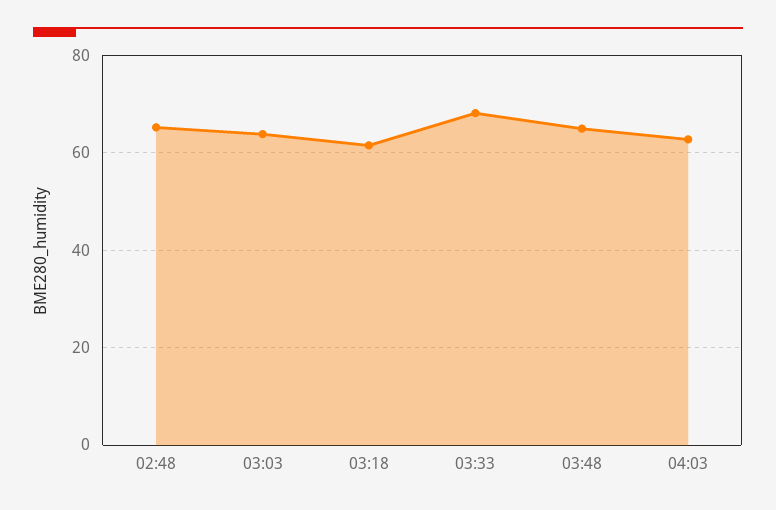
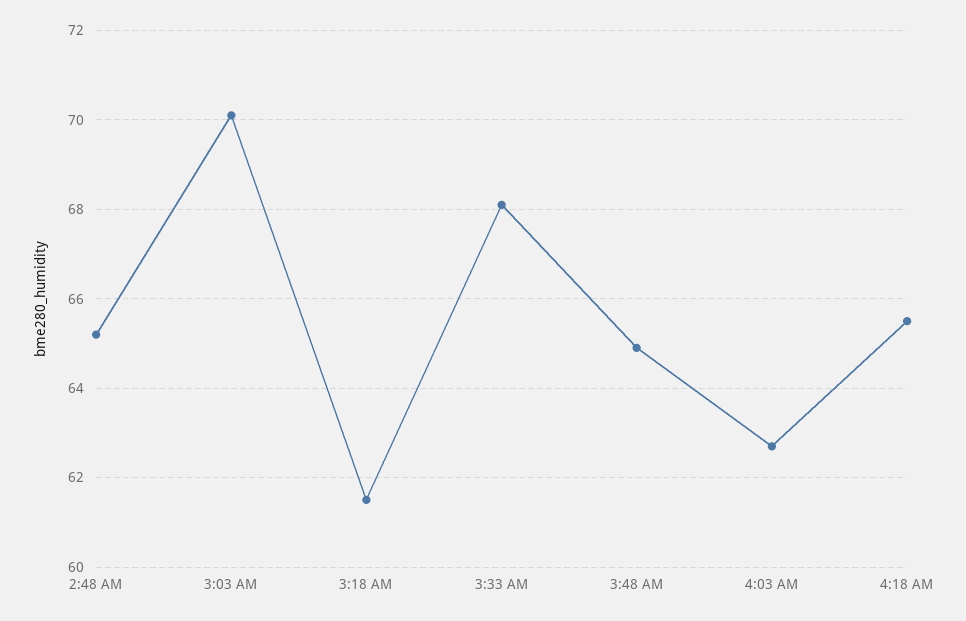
03:03: 64 -> 70
4:18 AM: none -> 65.5

